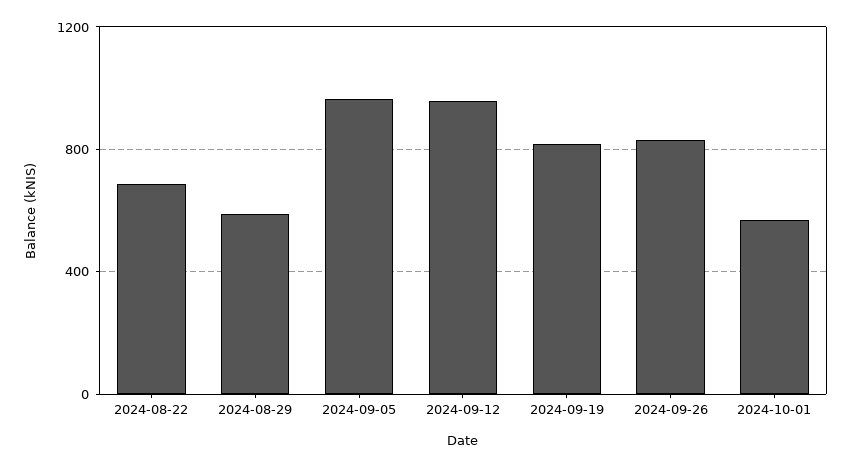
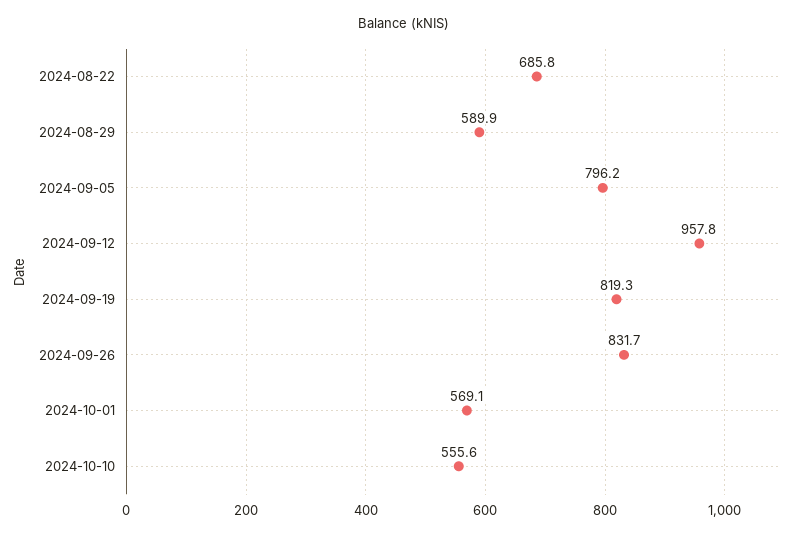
2024-09-05: 950 -> 796.2
2024-10-10: none -> 555.6

